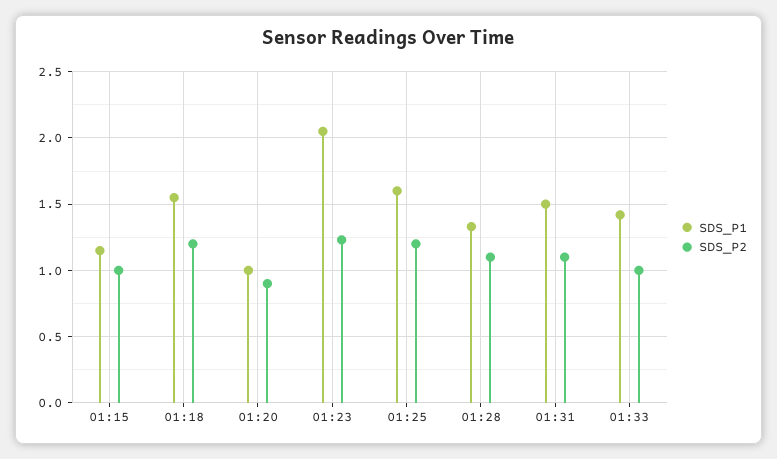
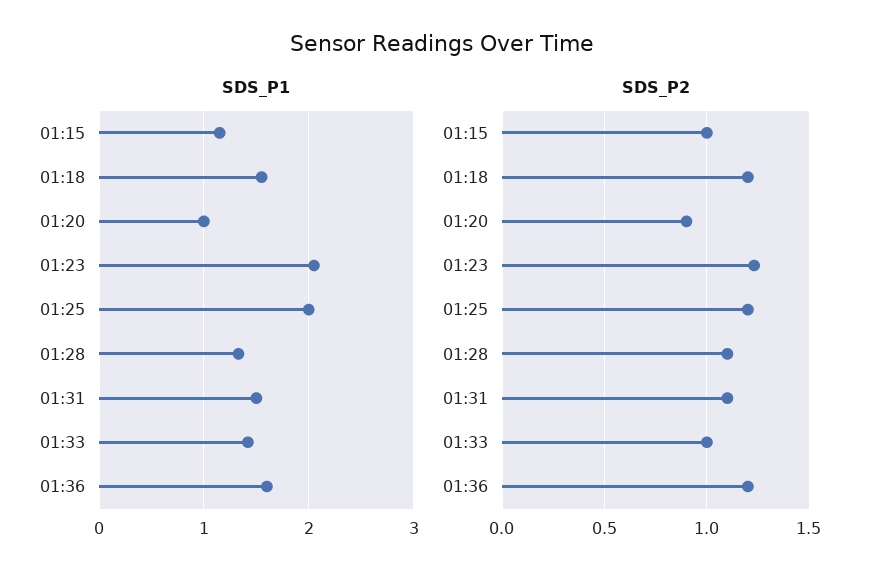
SDS_P1, 01:25: 1.6 -> 2
SDS_P1, 01:36: none -> 1.6
SDS_P2, 01:36: none -> 1.2

